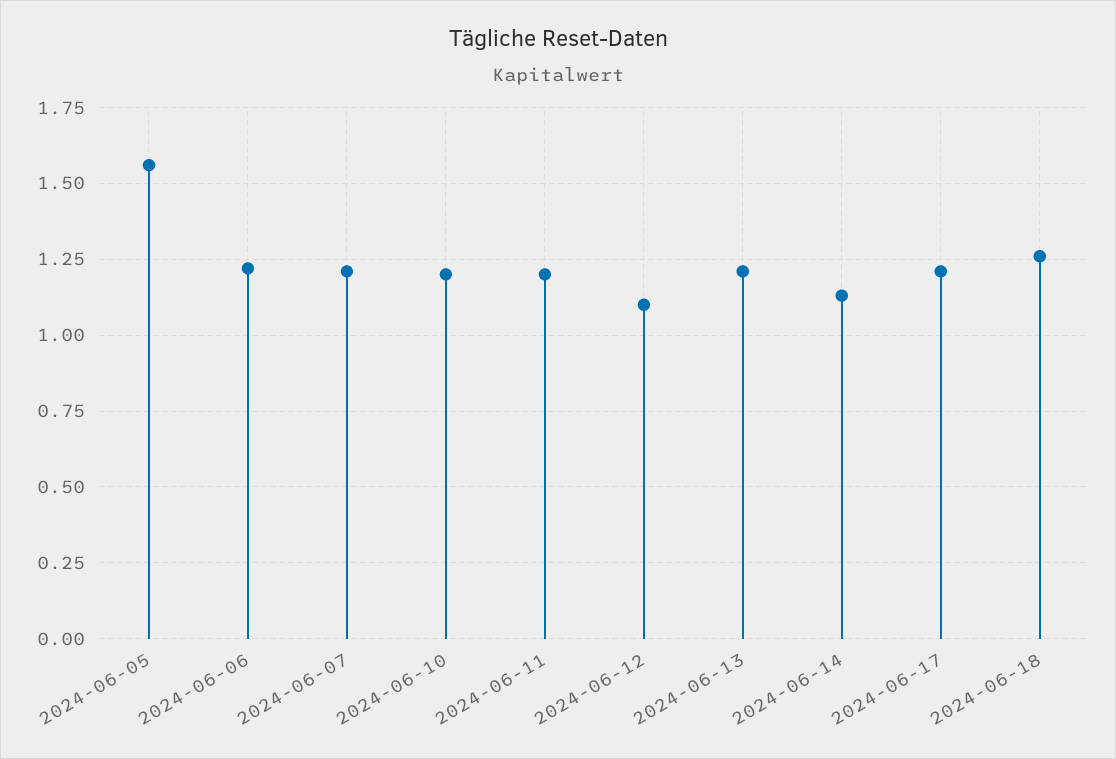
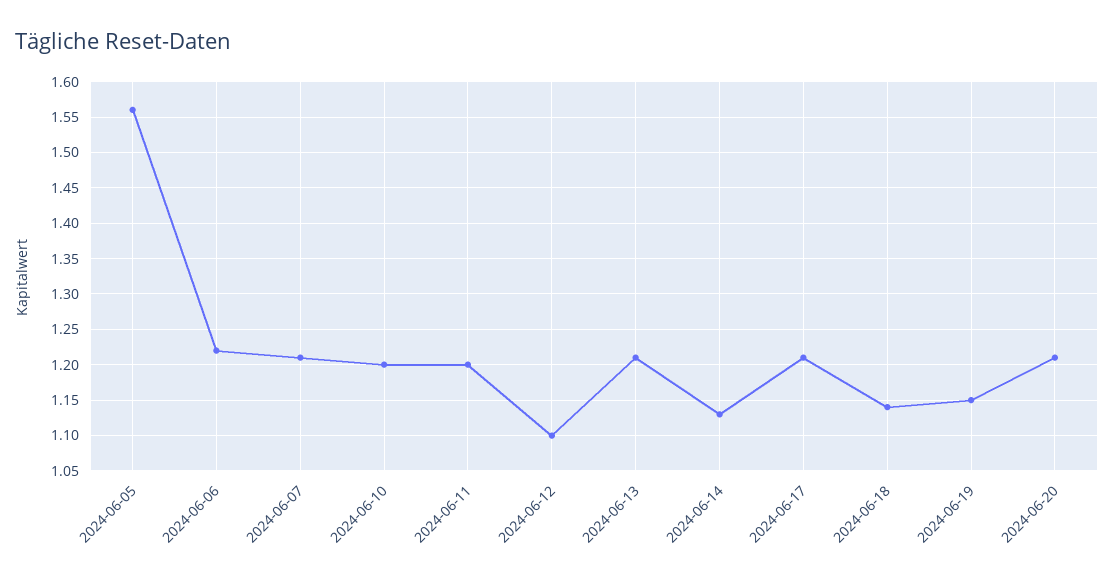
2024-06-18: 1.25 -> 1.14
2024-06-19: none -> 1.15
2024-06-20: none -> 1.21

